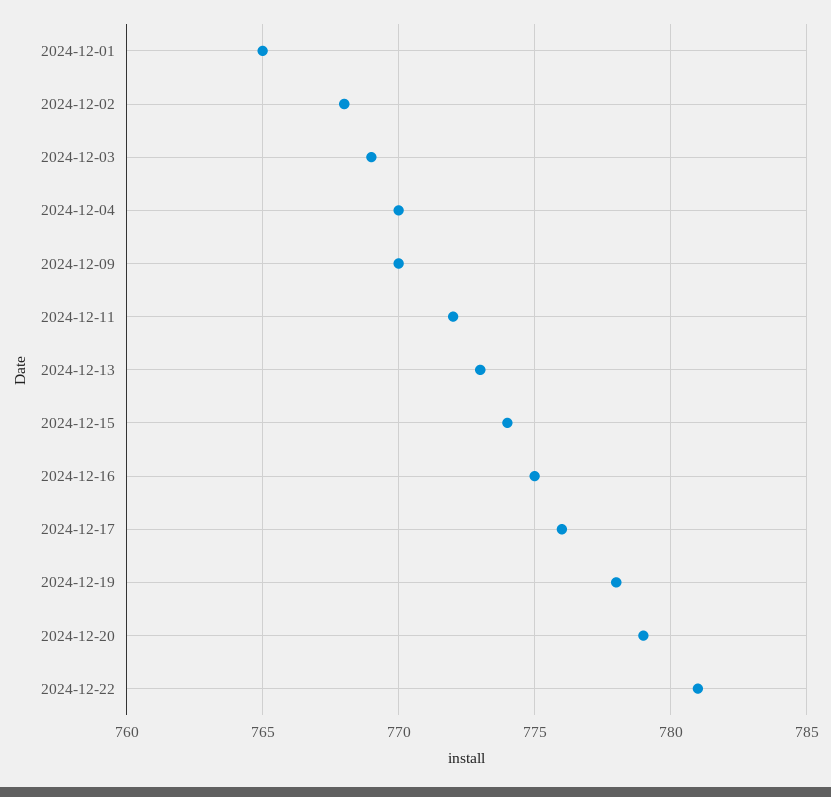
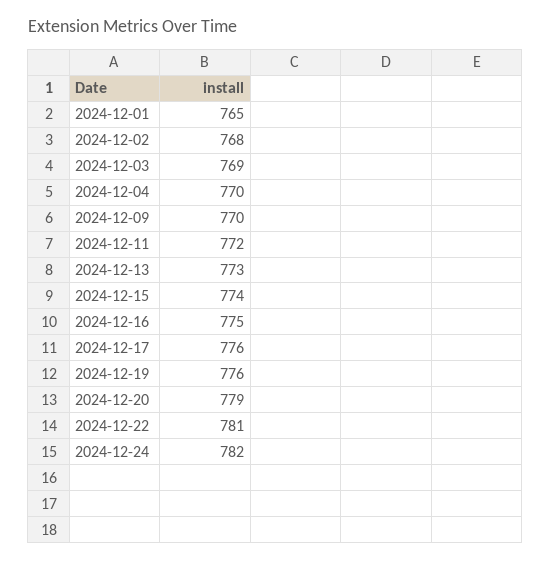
2024-12-19: 778 -> 776
2024-12-24: none -> 782

